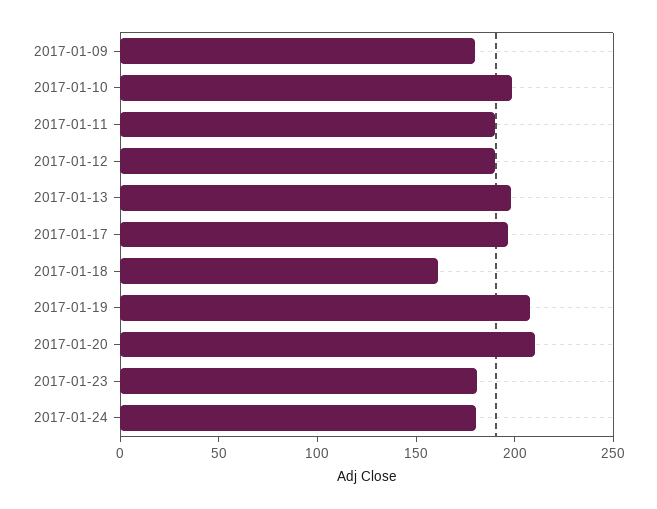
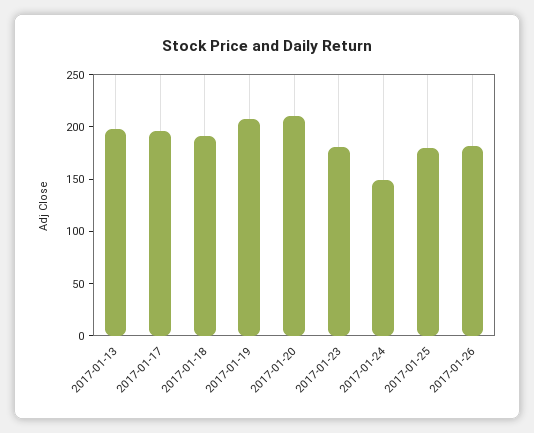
2017-01-09: 180 -> none
2017-01-10: 200 -> none
2017-01-11: 190 -> none
2017-01-12: 190 -> none
2017-01-18: 160 -> 190
2017-01-24: 180 -> 150
2017-01-25: none -> 180
2017-01-26: none -> 180

